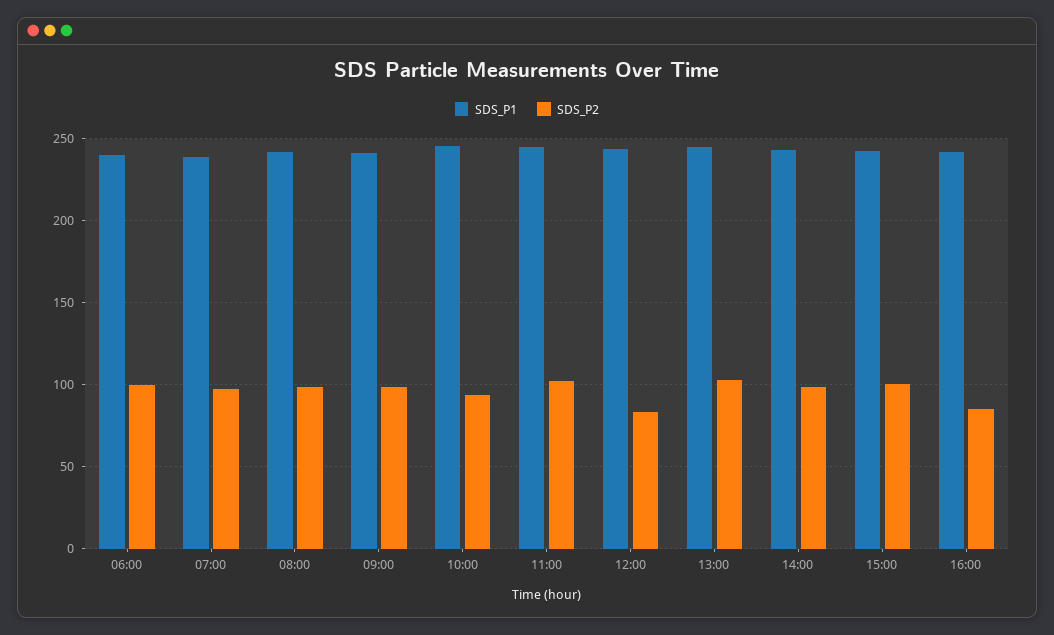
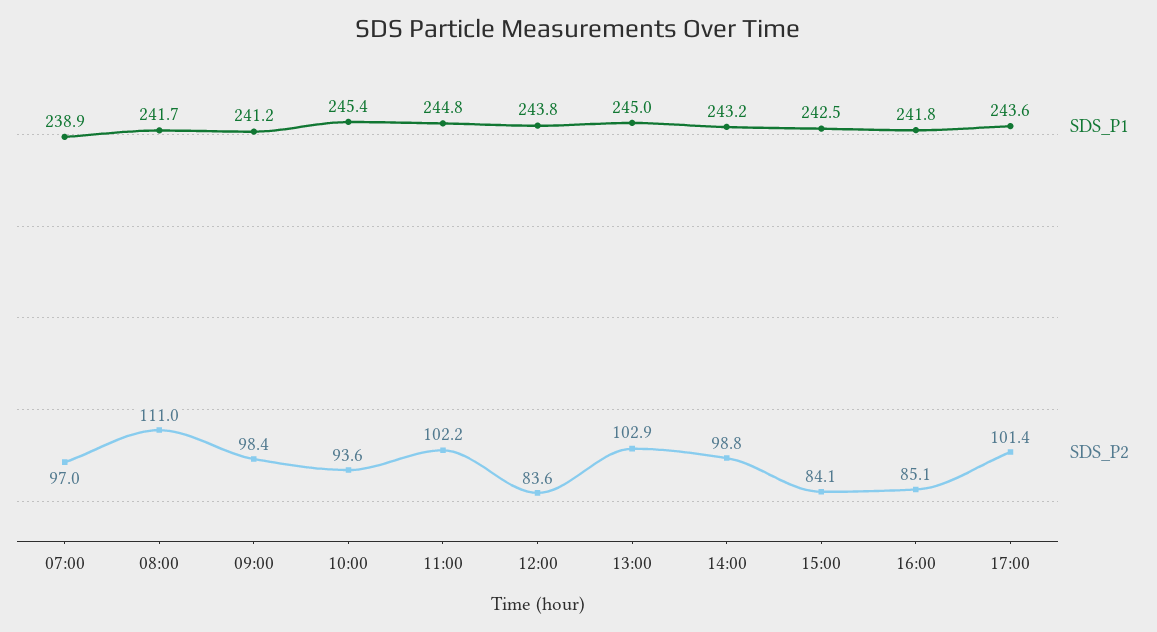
SDS_P1, 06:00: 240 -> none
SDS_P2, 06:00: 100 -> none
SDS_P2, 08:00: 100 -> 111
SDS_P2, 15:00: 100 -> 84.1
SDS_P1, 17:00: none -> 243.6
SDS_P2, 17:00: none -> 101.4

